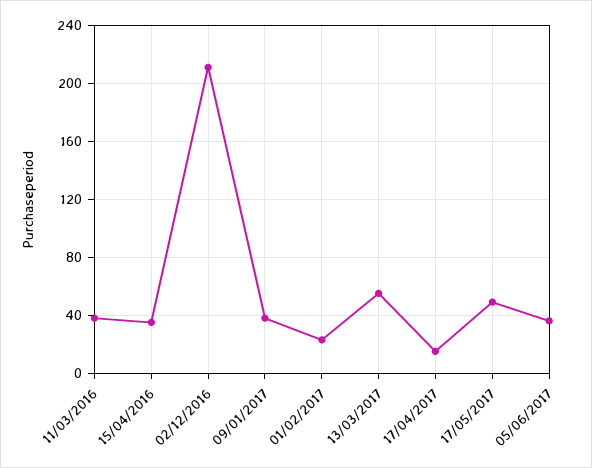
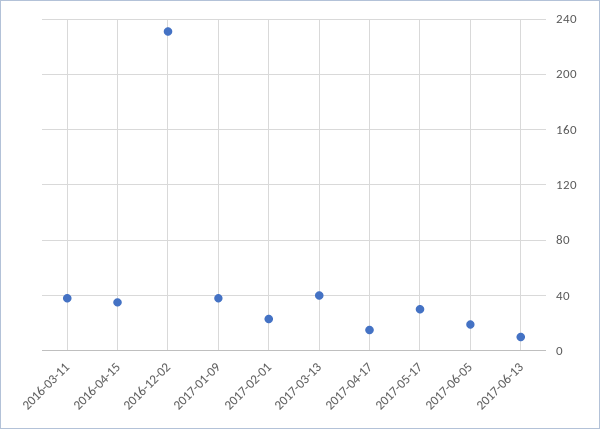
02/12/2016: 210 -> 230
13/03/2017: 55 -> 40
17/05/2017: 50 -> 30
05/06/2017: 35 -> 20
2017-06-13: none -> 10

